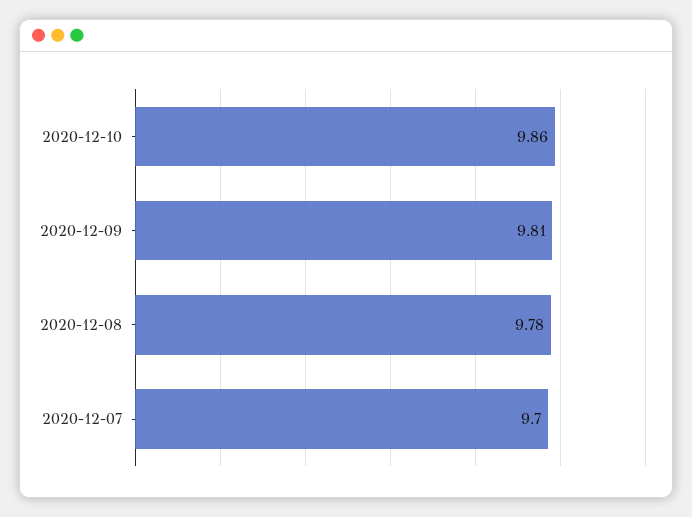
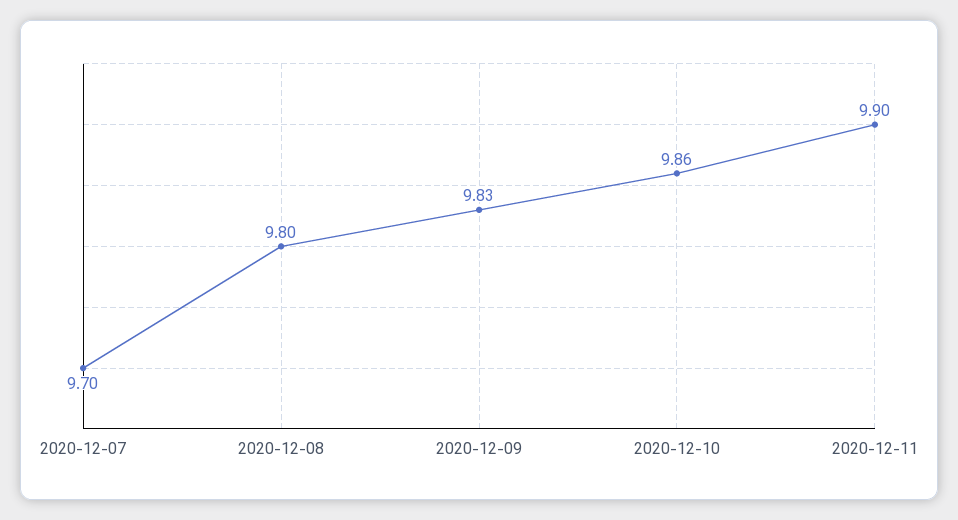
2020-12-09: 9.81 -> 9.83
2020-12-08: 9.78 -> 9.8
2020-12-11: none -> 9.9

